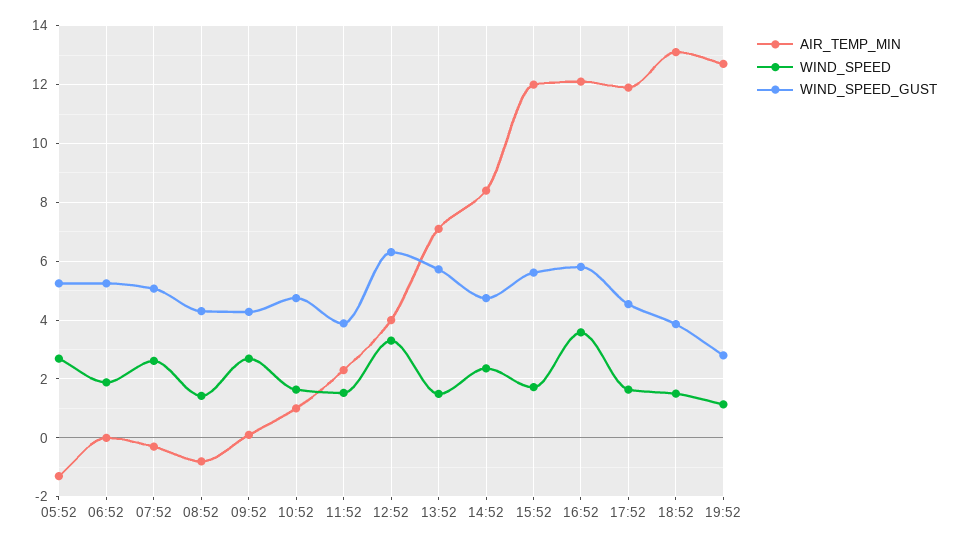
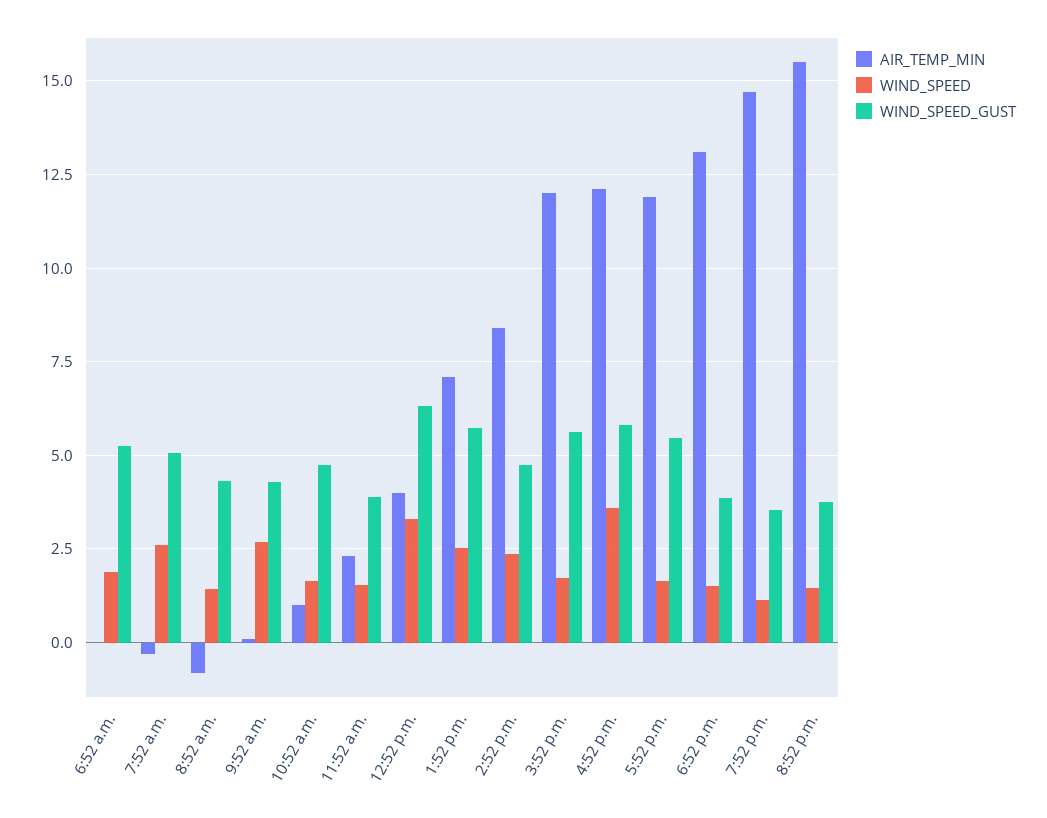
AIR_TEMP_MIN, 05:52: -1.25 -> none
WIND_SPEED, 05:52: 2.75 -> none
WIND_SPEED_GUST, 05:52: 5.25 -> none
WIND_SPEED, 13:52: 1.5 -> 2.5
WIND_SPEED_GUST, 17:52: 4.5 -> 5.5
AIR_TEMP_MIN, 19:52: 12.75 -> 14.75
WIND_SPEED_GUST, 19:52: 2.75 -> 3.5
AIR_TEMP_MIN, 8:52 p.m.: none -> 15.5
WIND_SPEED, 8:52 p.m.: none -> 1.5
WIND_SPEED_GUST, 8:52 p.m.: none -> 3.75

